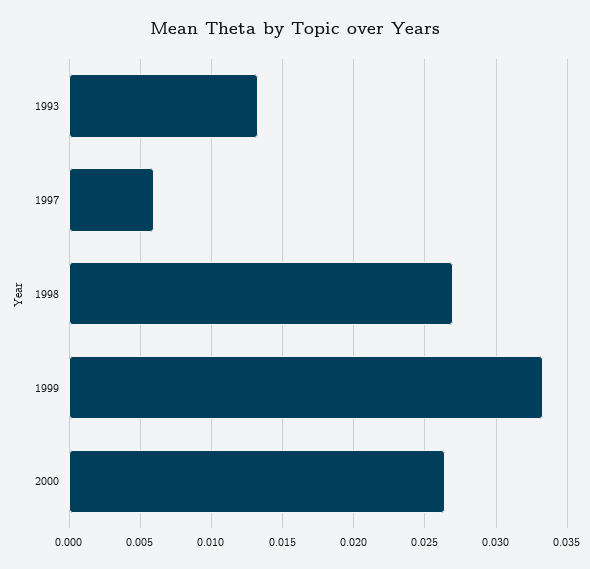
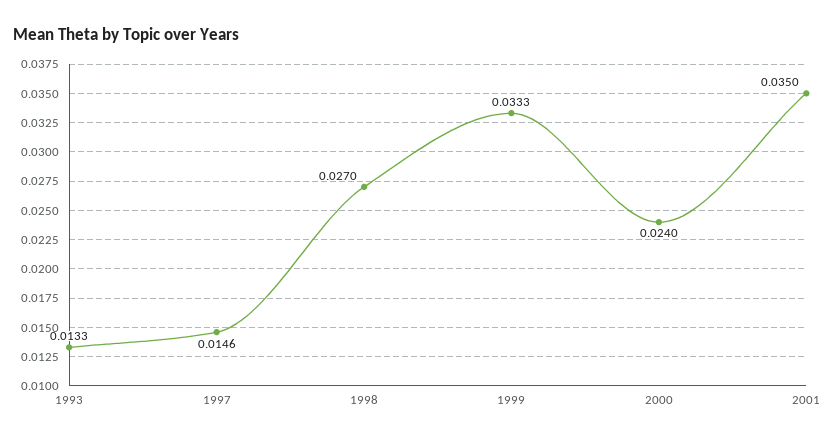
1997: 0.006 -> 0.0146
2000: 0.0265 -> 0.024
2001: none -> 0.035

